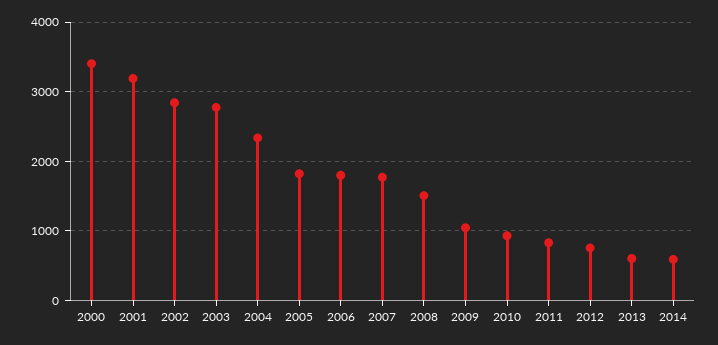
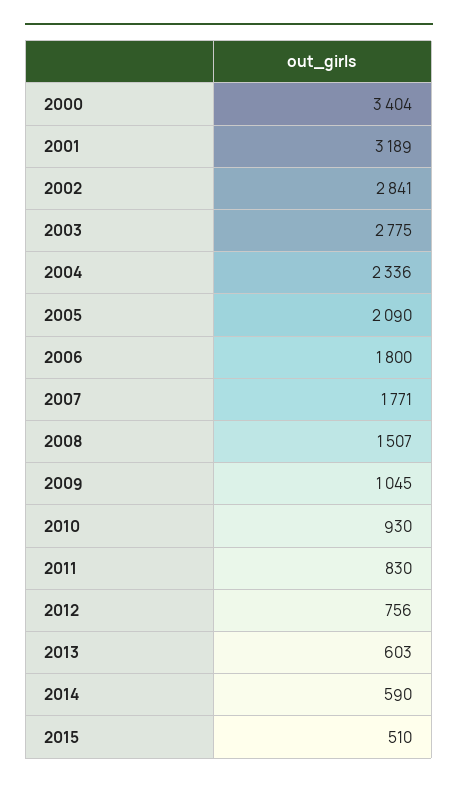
2005: 1800 -> 2090
2015: none -> 510

